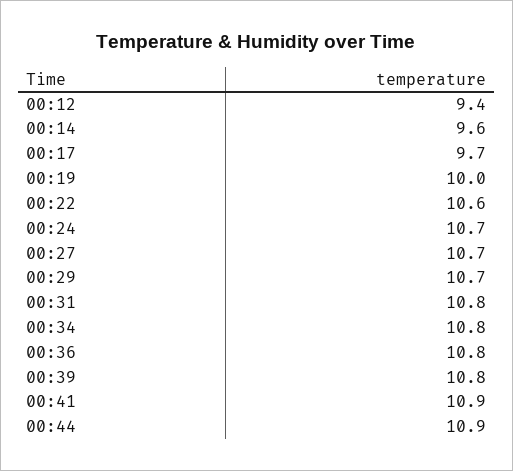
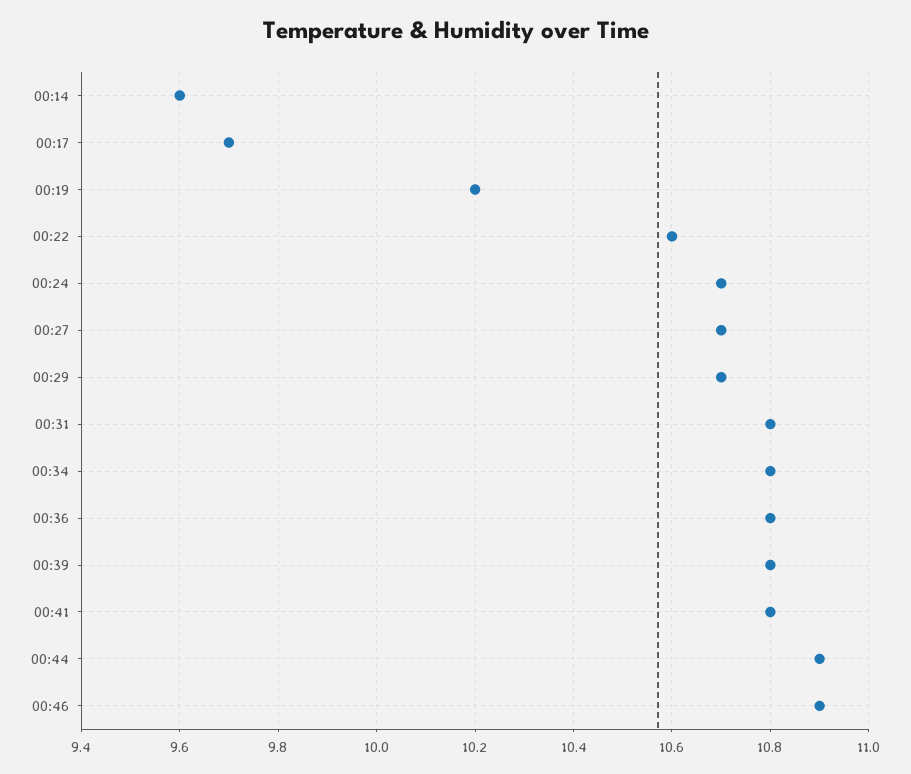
00:12: 9.4 -> none
00:19: 10 -> 10.2
00:41: 10.9 -> 10.8
00:46: none -> 10.9

